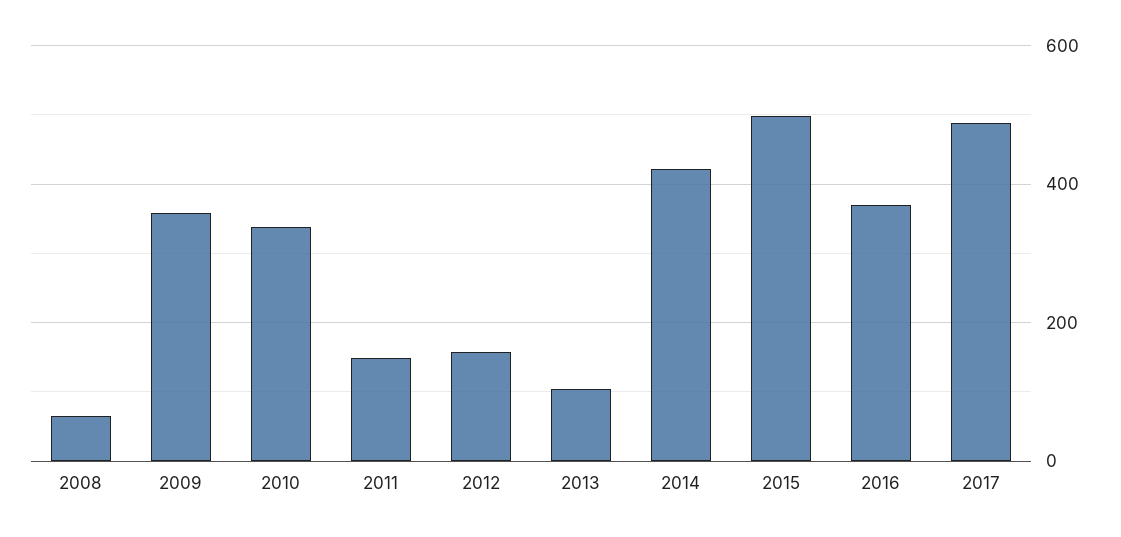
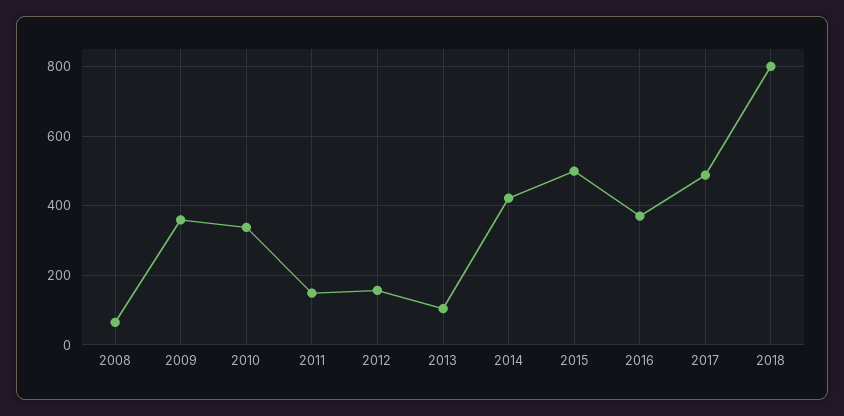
2018: none -> 800

